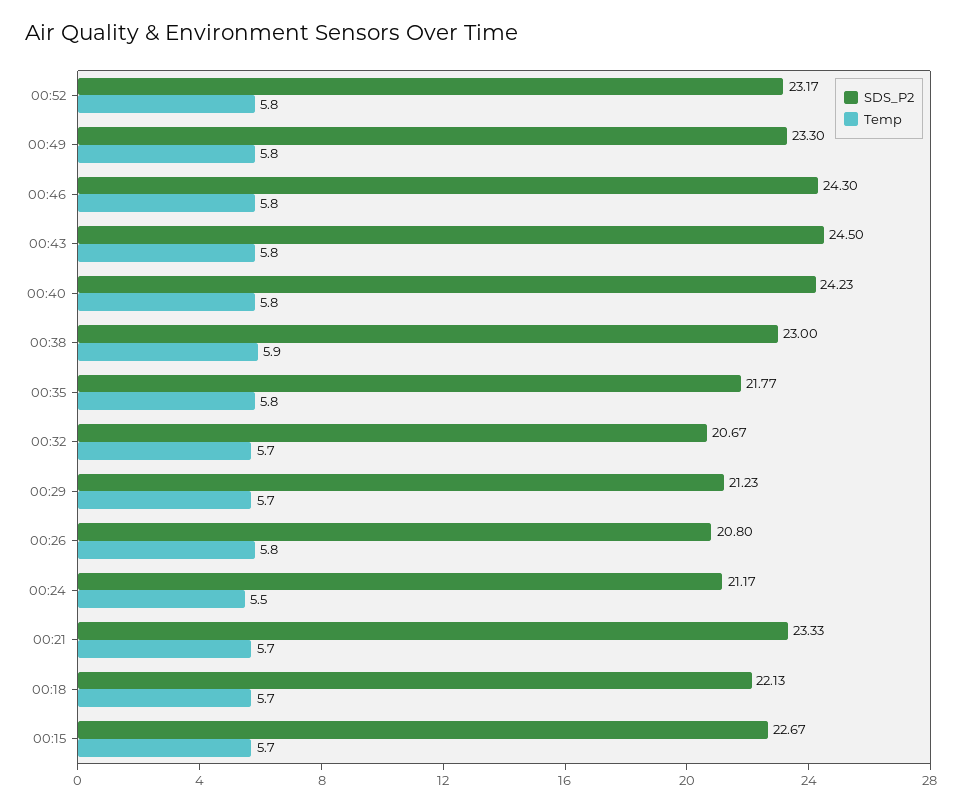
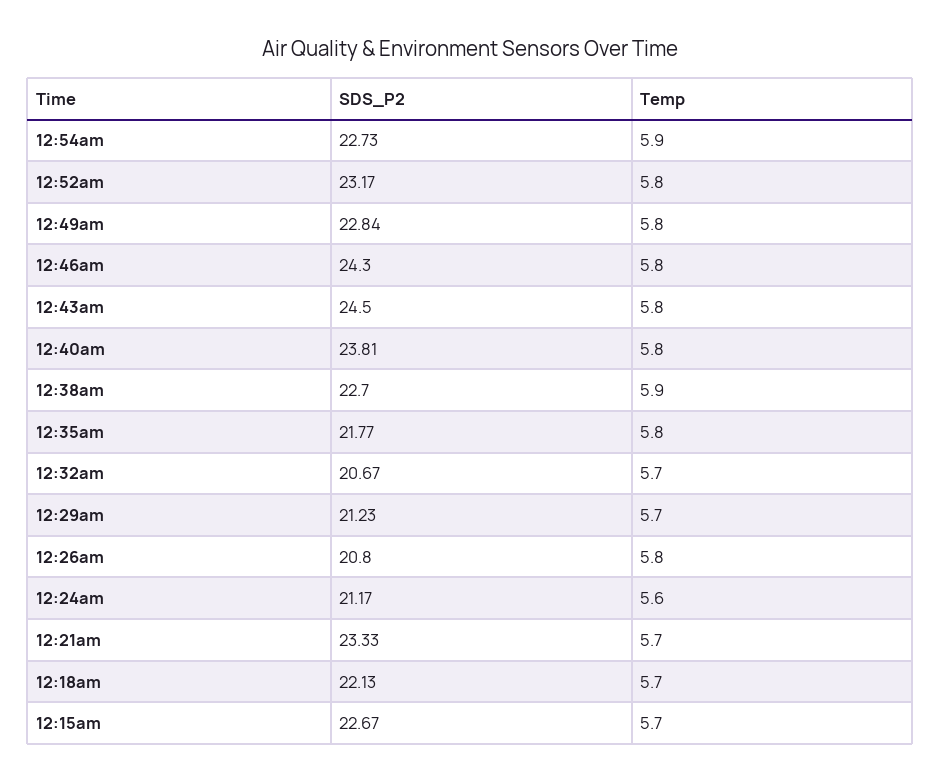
SDS_P2, 00:49: 23.3 -> 22.84
SDS_P2, 00:40: 24.23 -> 23.81
SDS_P2, 00:38: 23 -> 22.7
Temp, 00:24: 5.5 -> 5.6
SDS_P2, 12:54am: none -> 22.73
Temp, 12:54am: none -> 5.9

